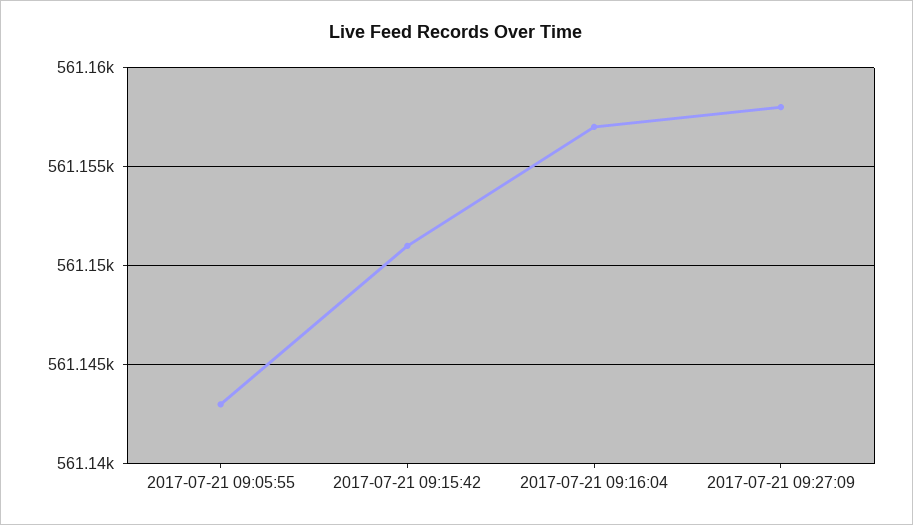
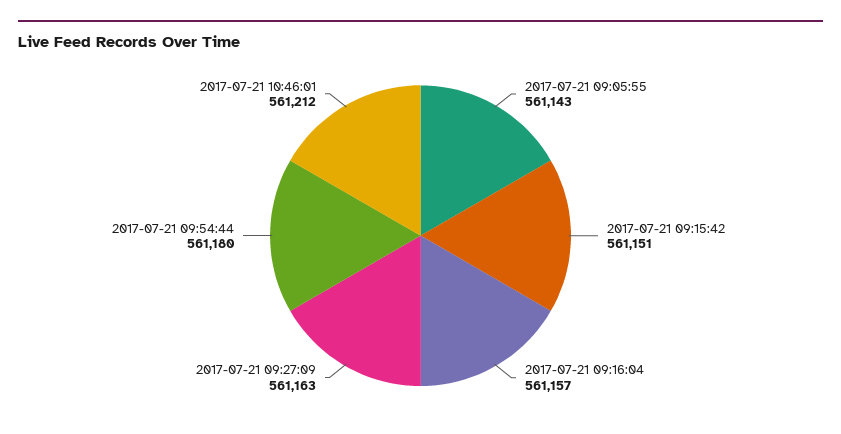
2017-07-21 09:27:09: 561158 -> 561163
2017-07-21 09:54:44: none -> 561180
2017-07-21 10:46:01: none -> 561212

